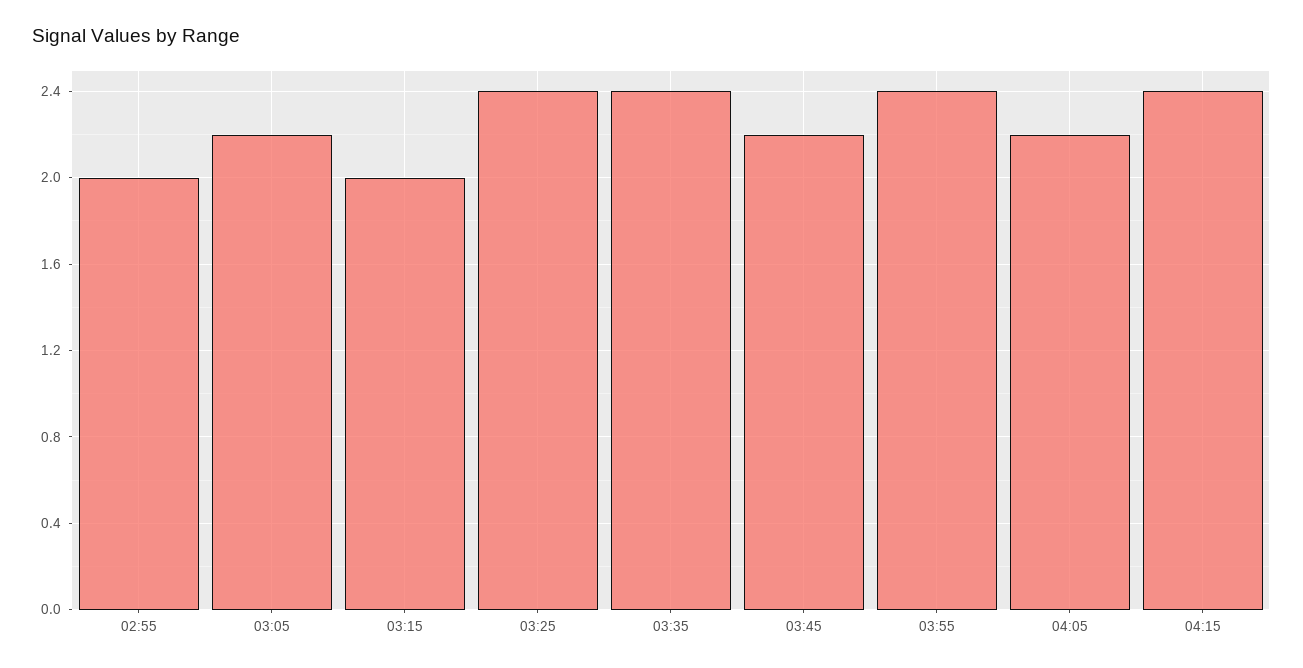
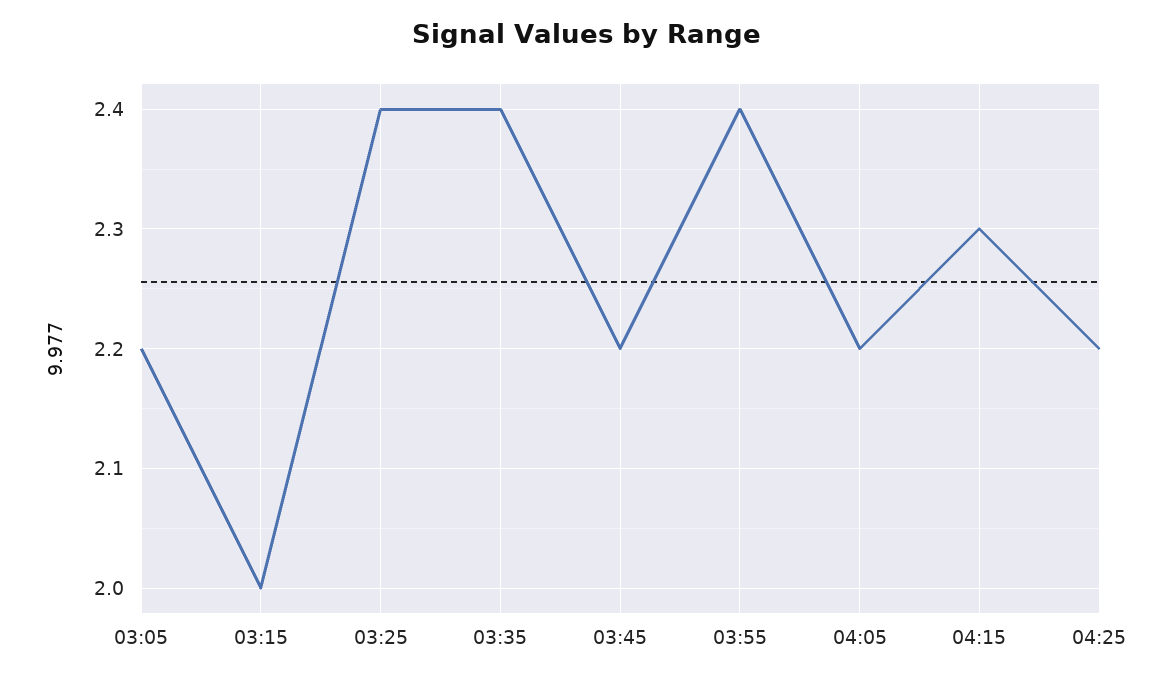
02:55: 2 -> none
04:15: 2.4 -> 2.3
04:25: none -> 2.2

